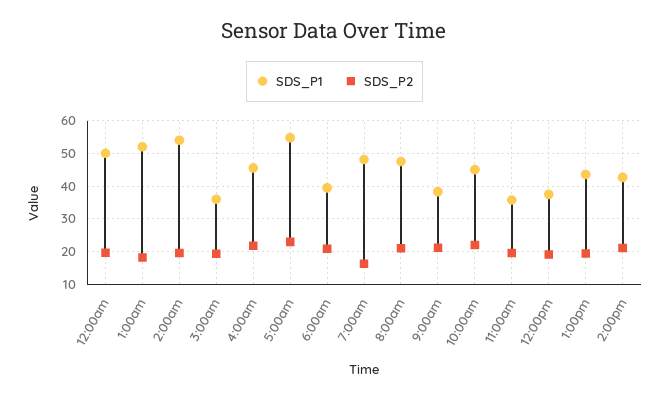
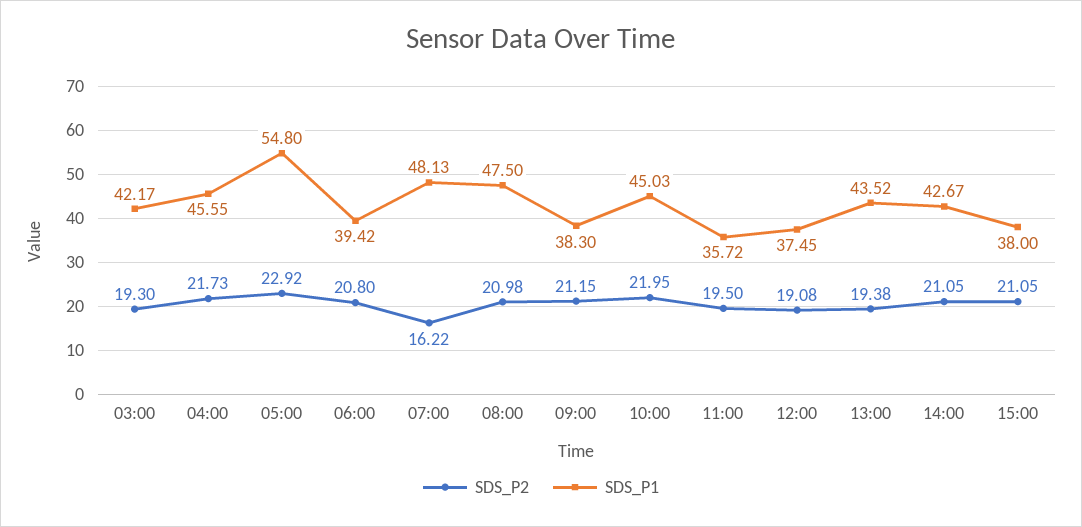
SDS_P1, 12:00am: 50 -> none
SDS_P2, 12:00am: 20 -> none
SDS_P1, 1:00am: 52 -> none
SDS_P2, 1:00am: 18 -> none
SDS_P1, 2:00am: 54 -> none
SDS_P2, 2:00am: 20 -> none
SDS_P1, 3:00am: 36 -> 42.17
SDS_P2, 15:00: none -> 21.05
SDS_P1, 15:00: none -> 38

